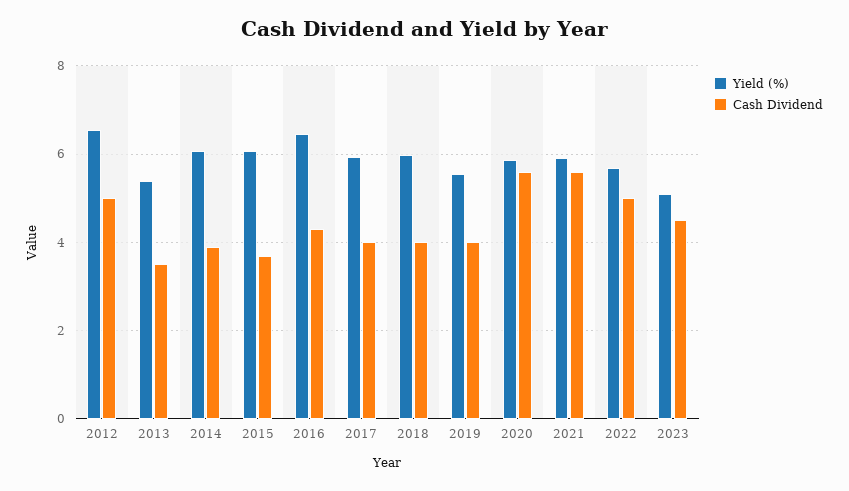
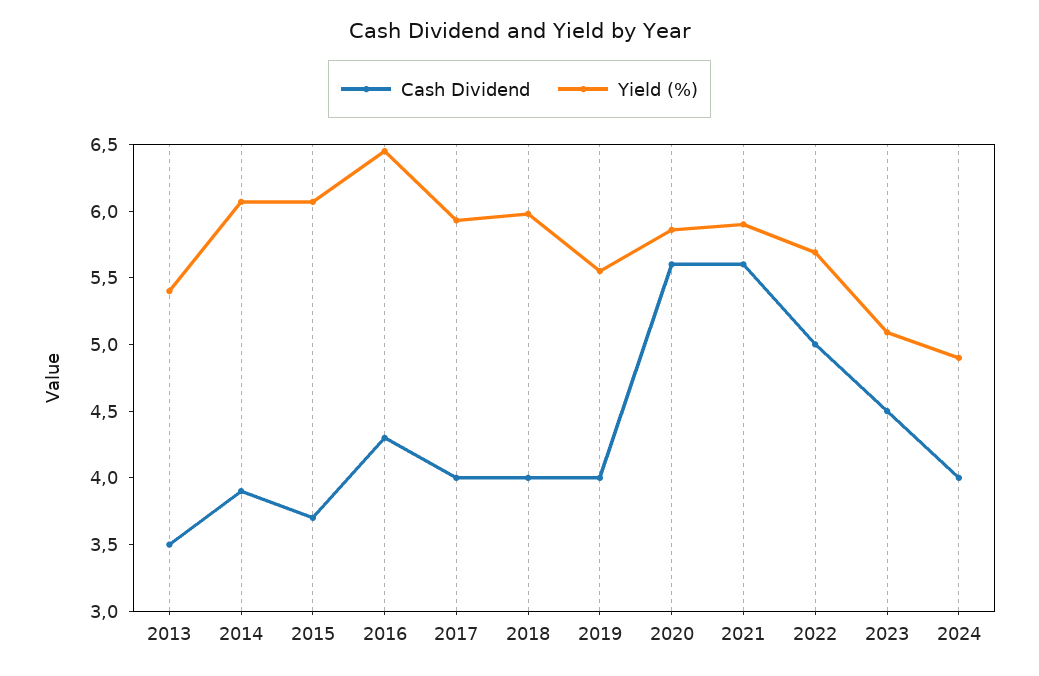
Yield (%), 2012: 6.6 -> none
Cash Dividend, 2012: 5 -> none
Cash Dividend, 2024: none -> 4
Yield (%), 2024: none -> 4.9

